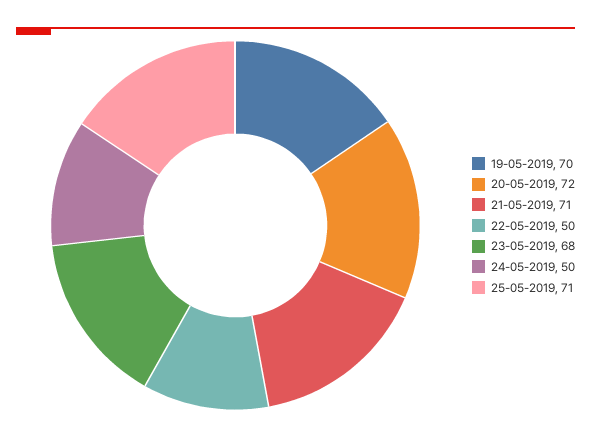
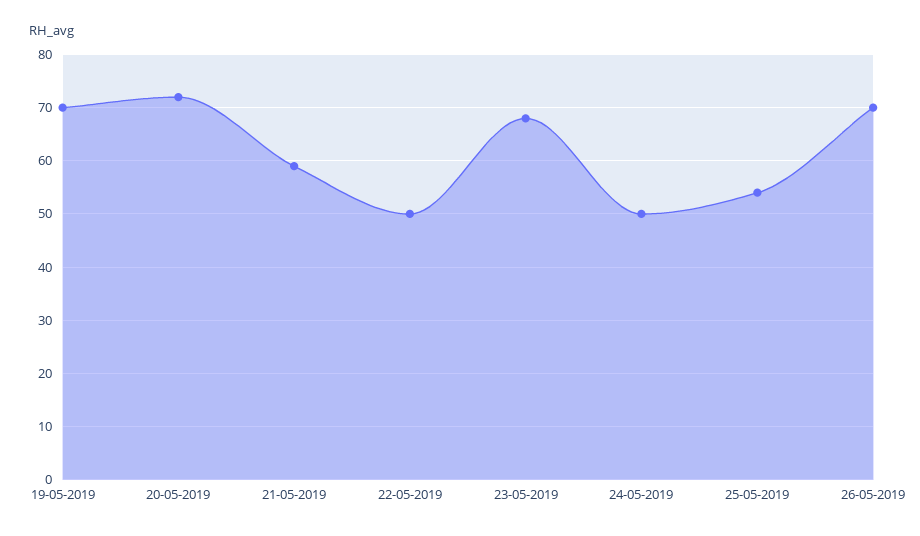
21-05-2019: 71 -> 60
25-05-2019: 71 -> 55
26-05-2019: none -> 70

